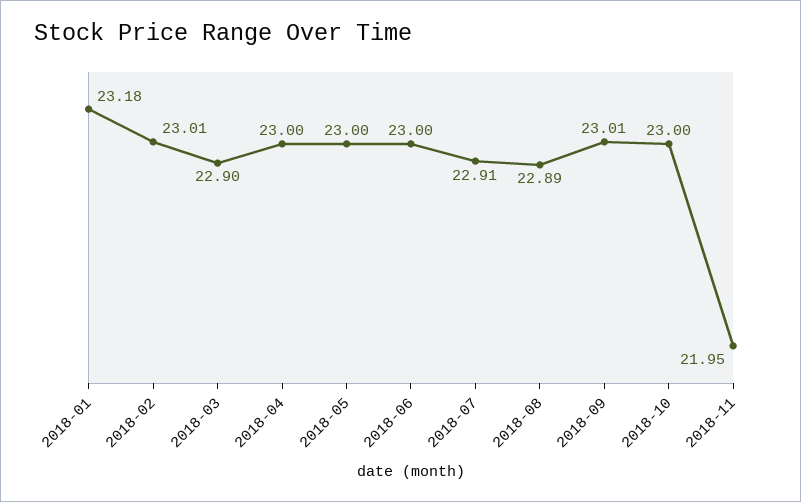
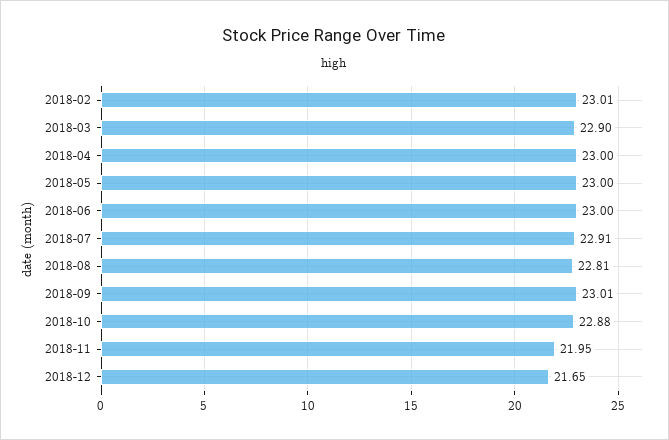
2018-01: 23.18 -> none
2018-08: 22.89 -> 22.81
2018-10: 23 -> 22.88
2018-12: none -> 21.65

